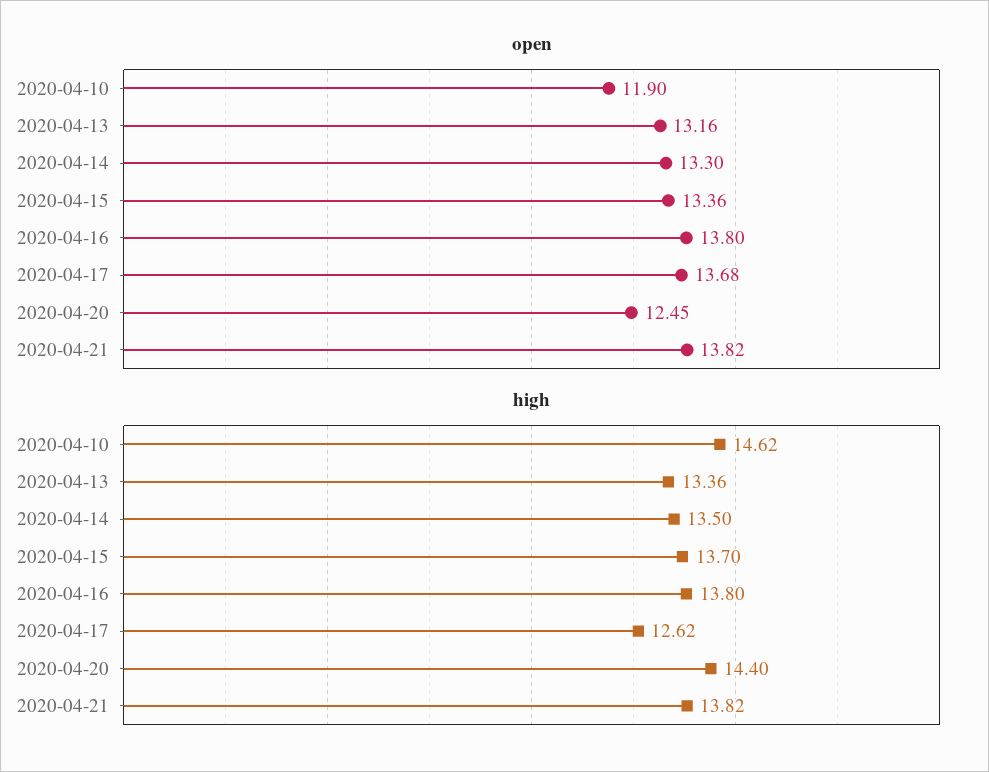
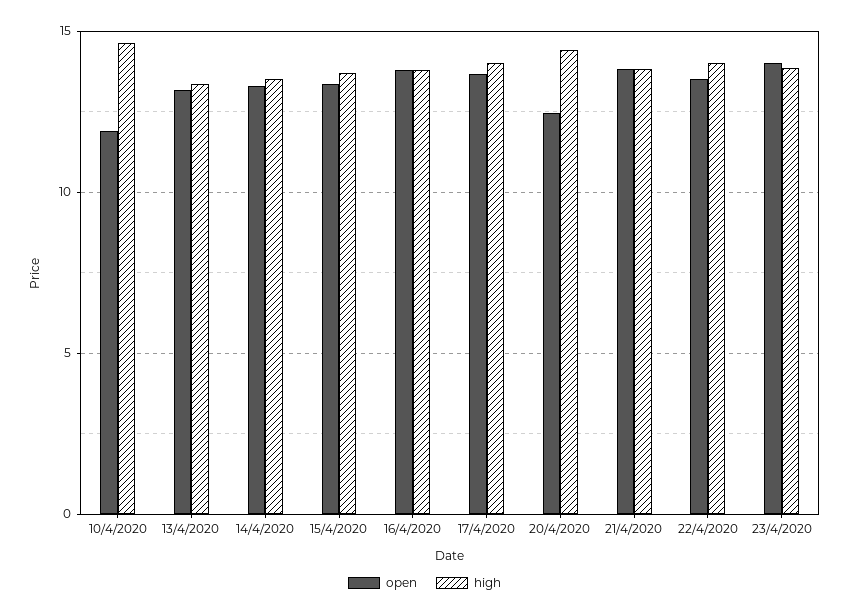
high, 2020-04-17: 12.62 -> 14
open, 22/4/2020: none -> 13.5
high, 22/4/2020: none -> 14
open, 23/4/2020: none -> 14
high, 23/4/2020: none -> 14

